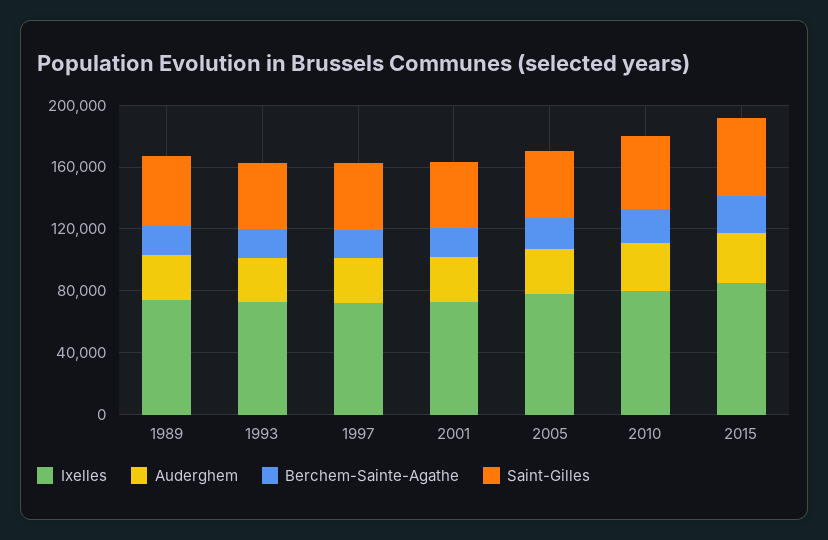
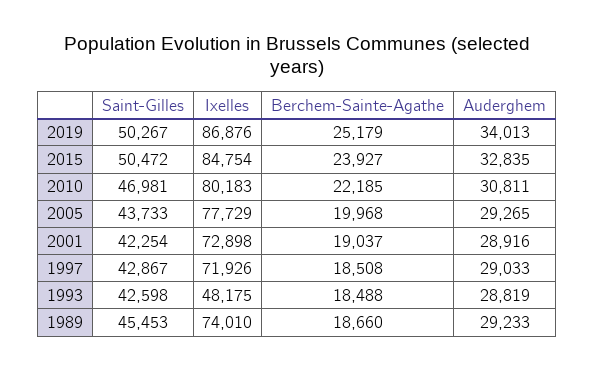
Ixelles, 1993: 70000 -> 48175
Saint-Gilles, 2019: none -> 50267
Ixelles, 2019: none -> 86876
Berchem-Sainte-Agathe, 2019: none -> 25179
Auderghem, 2019: none -> 34013

